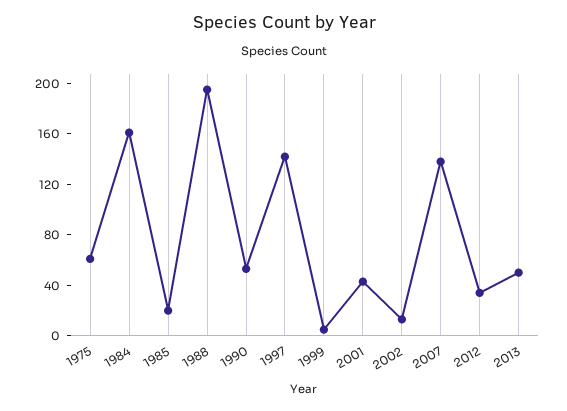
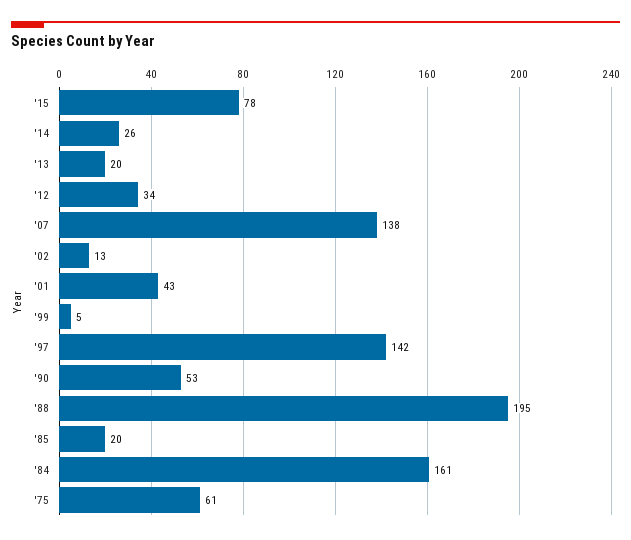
2013: 50 -> 20
'15: none -> 78
'14: none -> 26

